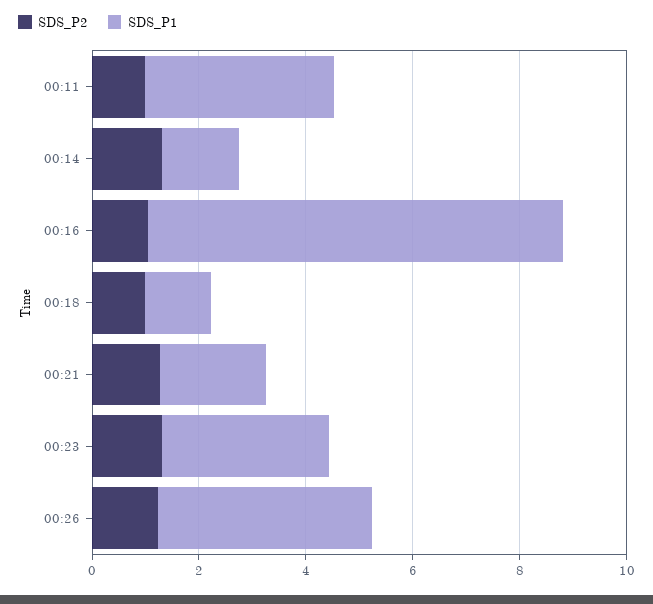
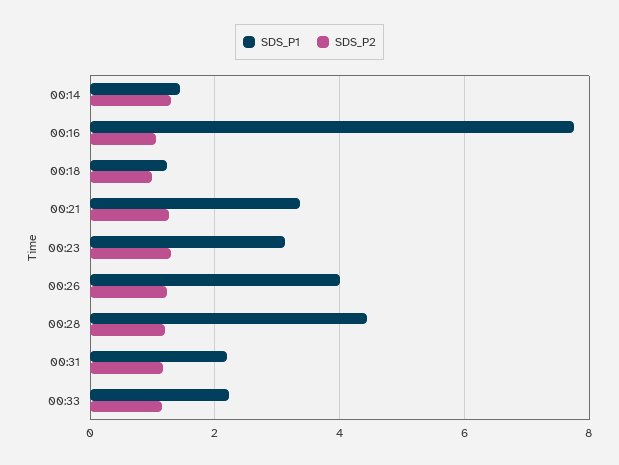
SDS_P2, 00:11: 1 -> none
SDS_P1, 00:11: 3.5 -> none
SDS_P1, 00:21: 2 -> 3.4
SDS_P1, 00:28: none -> 4.4
SDS_P2, 00:28: none -> 1.2
SDS_P1, 00:31: none -> 2.2
SDS_P2, 00:31: none -> 1.2
SDS_P1, 00:33: none -> 2.2
SDS_P2, 00:33: none -> 1.2

